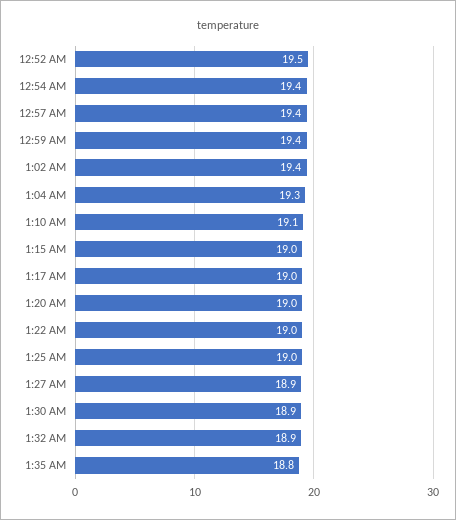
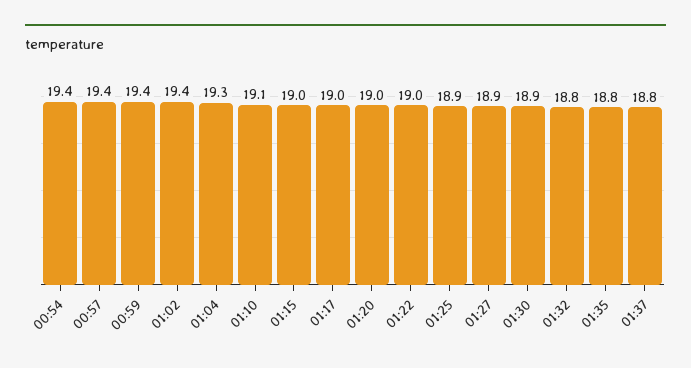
12:52 AM: 19.5 -> none
1:25 AM: 19 -> 18.9
1:32 AM: 18.9 -> 18.8
01:37: none -> 18.8

